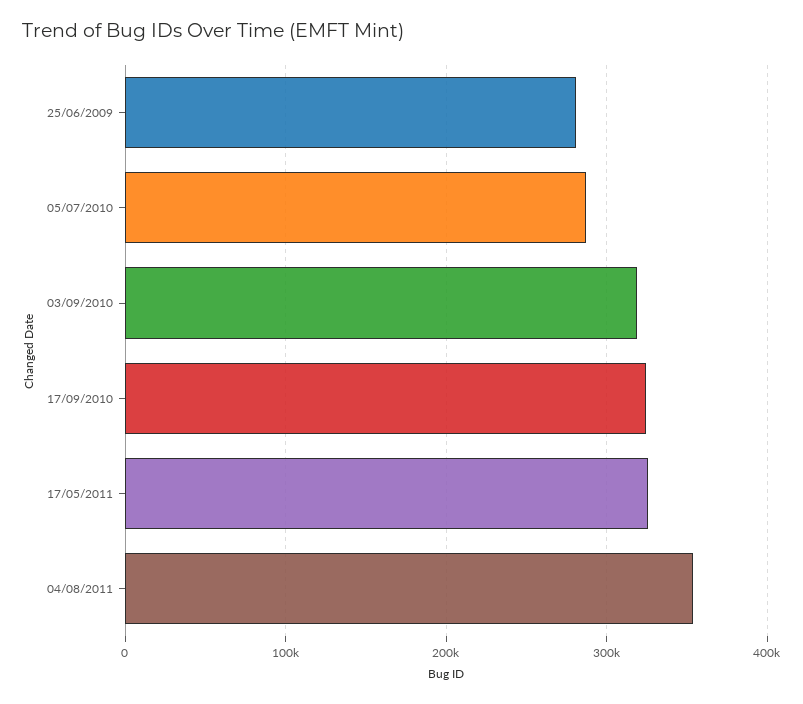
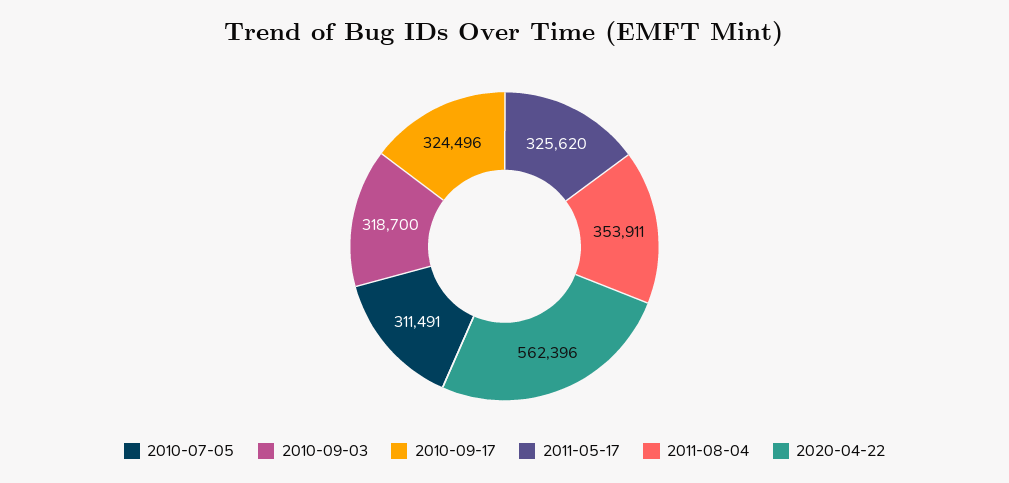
25/06/2009: 280000 -> none
05/07/2010: 290000 -> 311491
2020-04-22: none -> 562396

